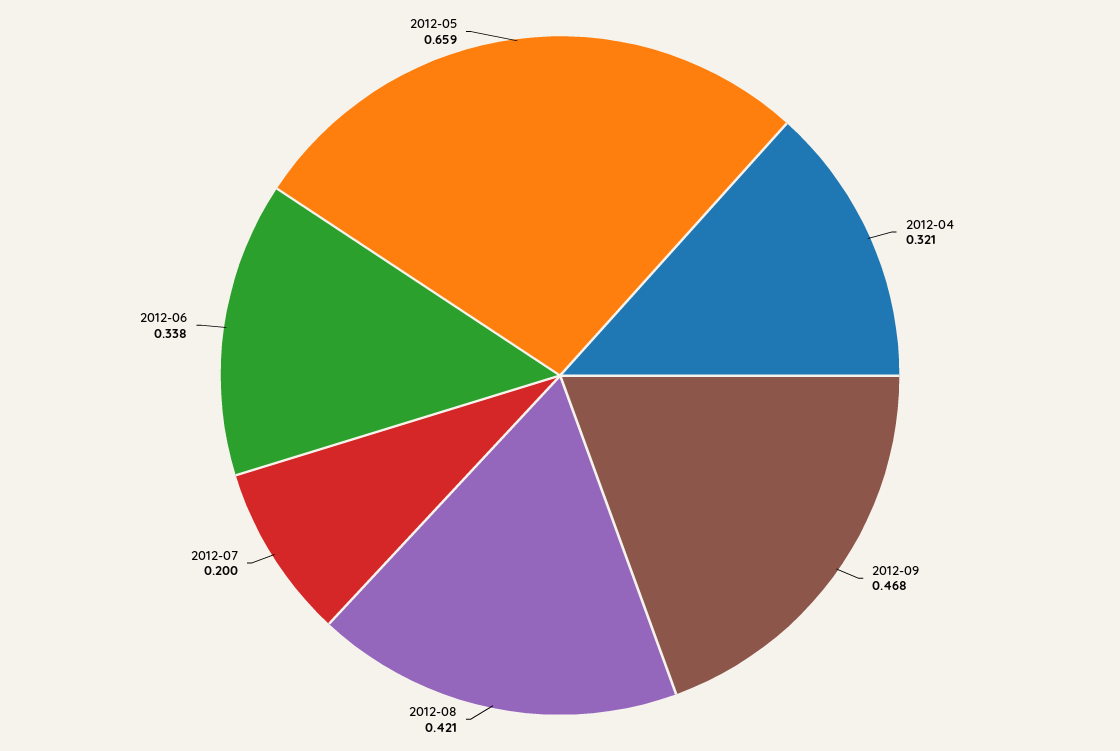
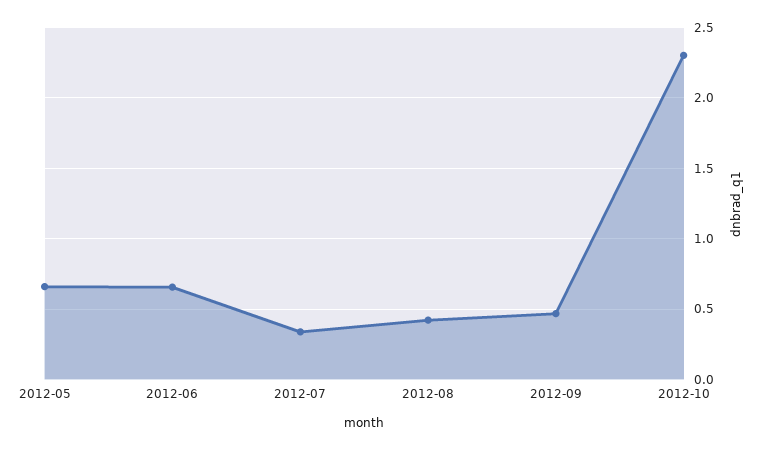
2012-04: 0.321 -> none
2012-07: 0.2 -> 0.35
2012-06: 0.338 -> 0.65
2012-10: none -> 2.3

